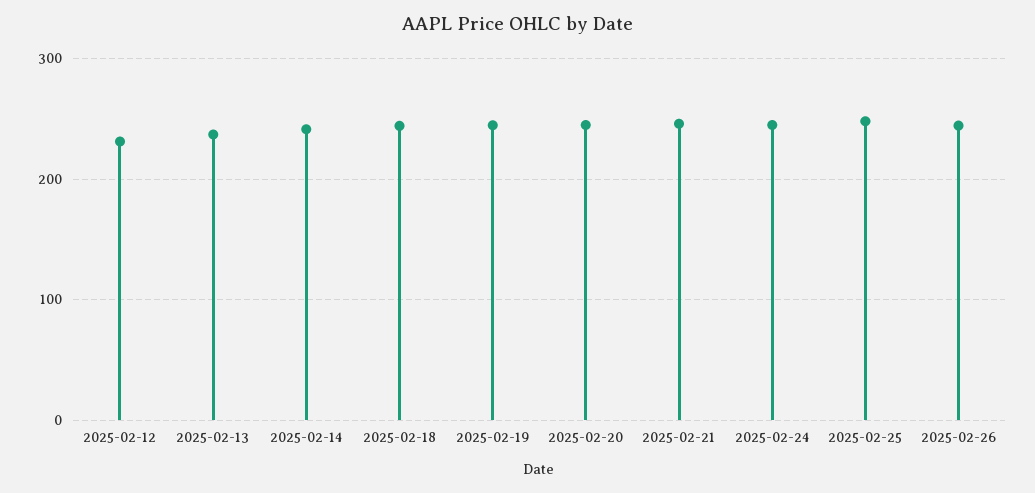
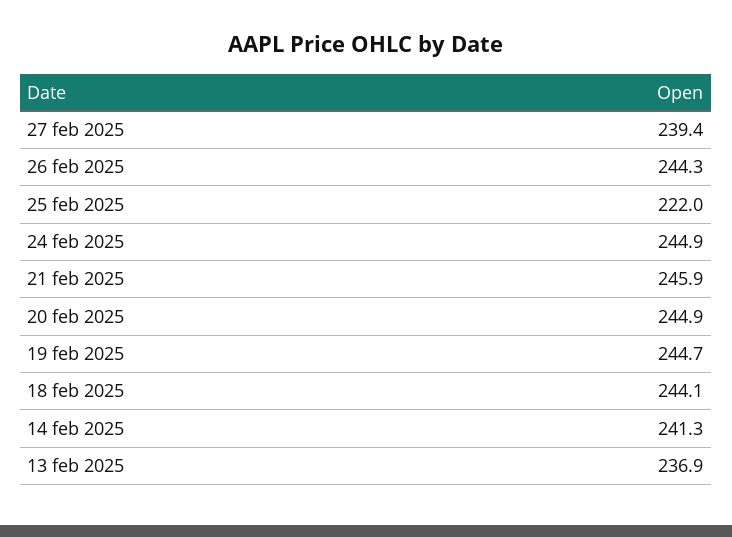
2025-02-12: 230 -> none
2025-02-25: 250 -> 222
27 feb 2025: none -> 239.4

